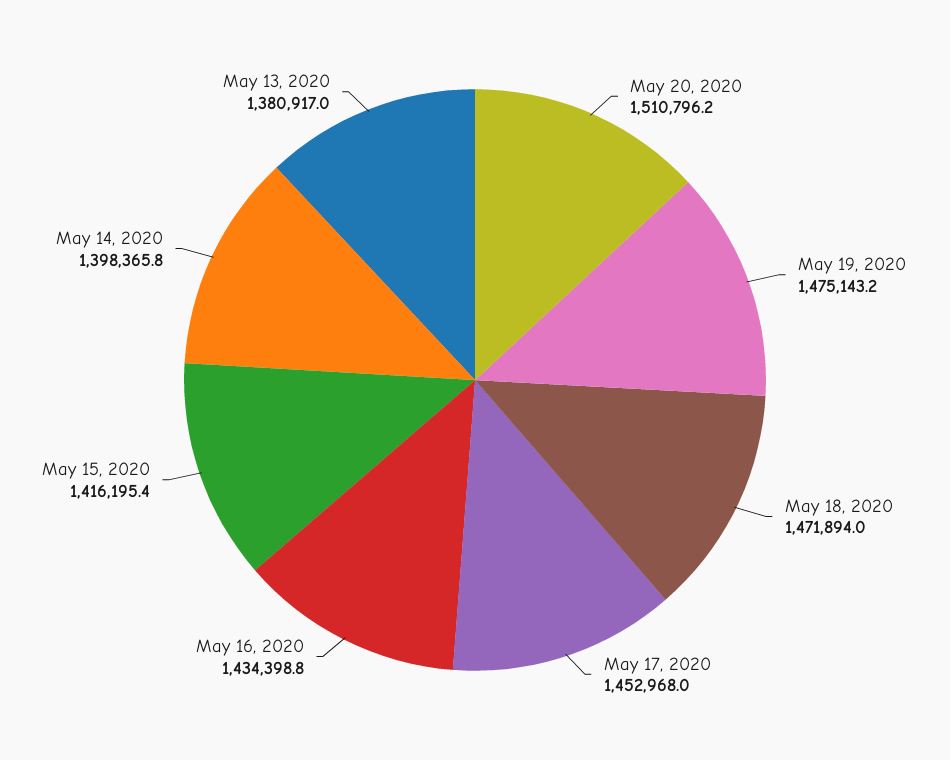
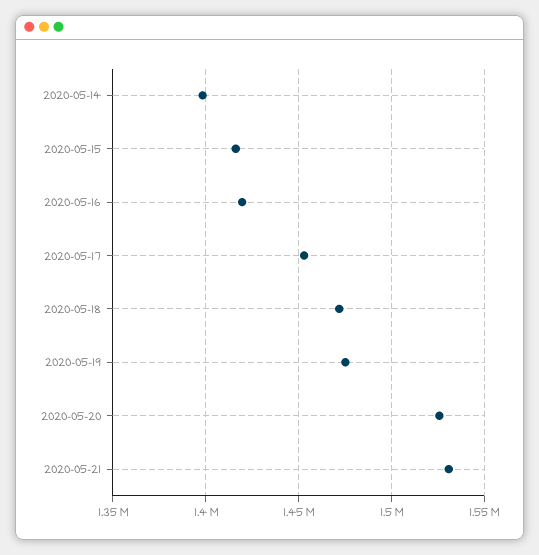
May 20, 2020: 1510796.2 -> 1525000
May 16, 2020: 1434398.8 -> 1420000
May 13, 2020: 1380917 -> none
2020-05-21: none -> 1530000

